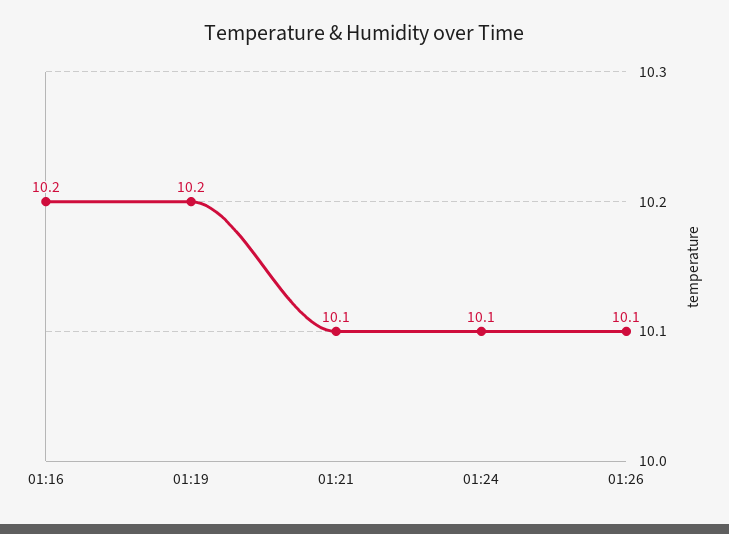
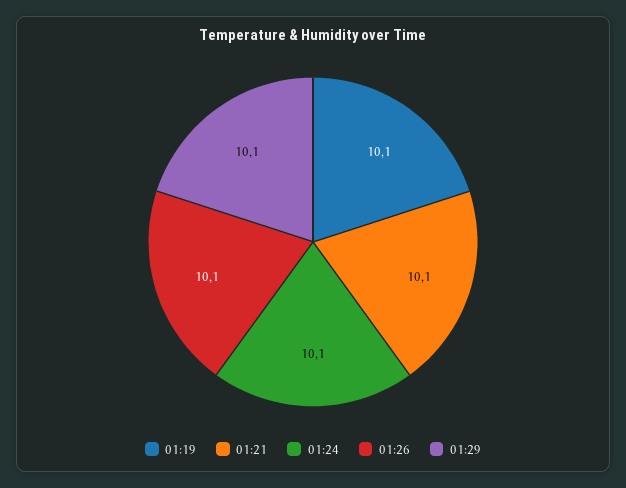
01:16: 10.2 -> none
01:19: 10.2 -> 10.1
01:29: none -> 10.1

